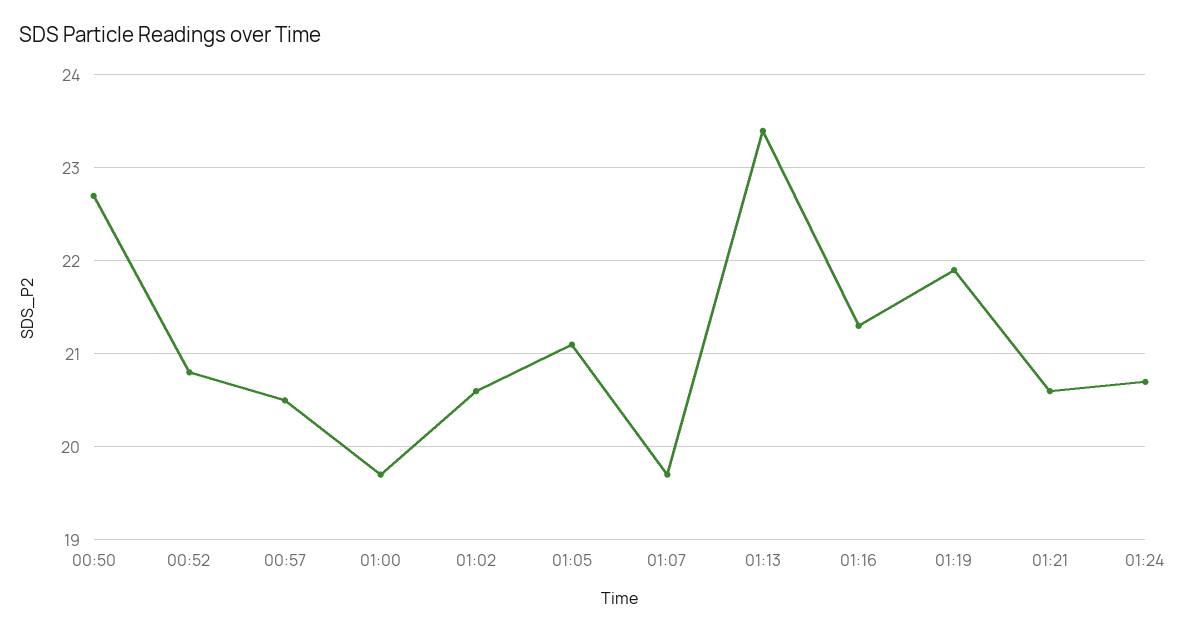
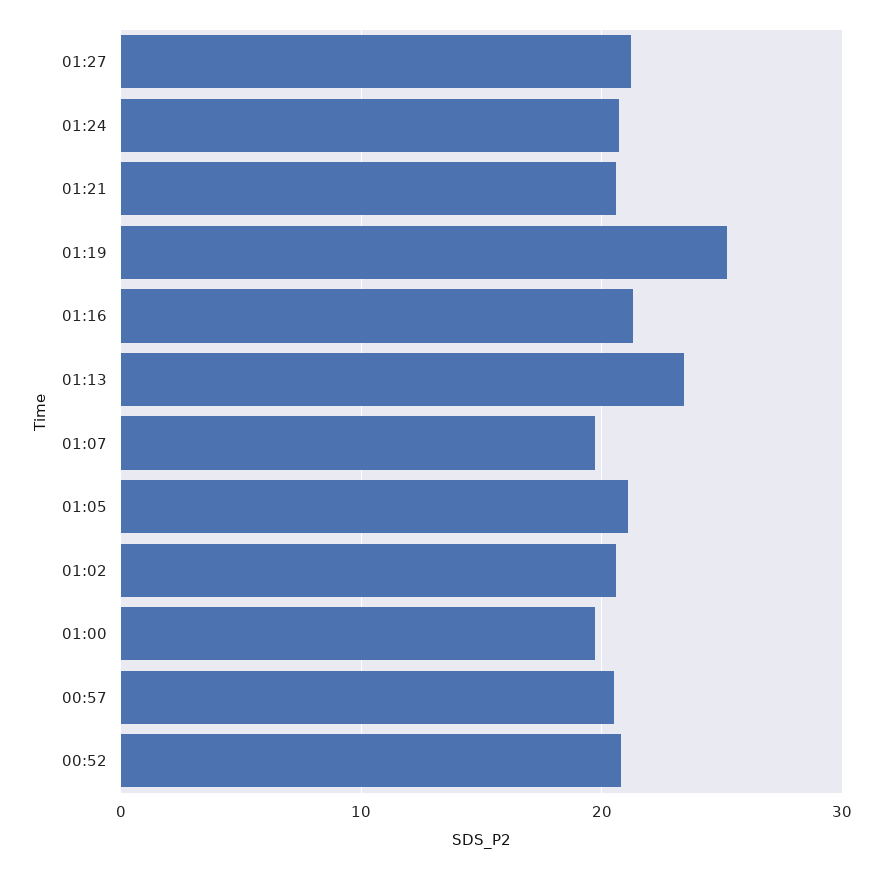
00:50: 22.7 -> none
01:19: 21.9 -> 25
01:27: none -> 21

